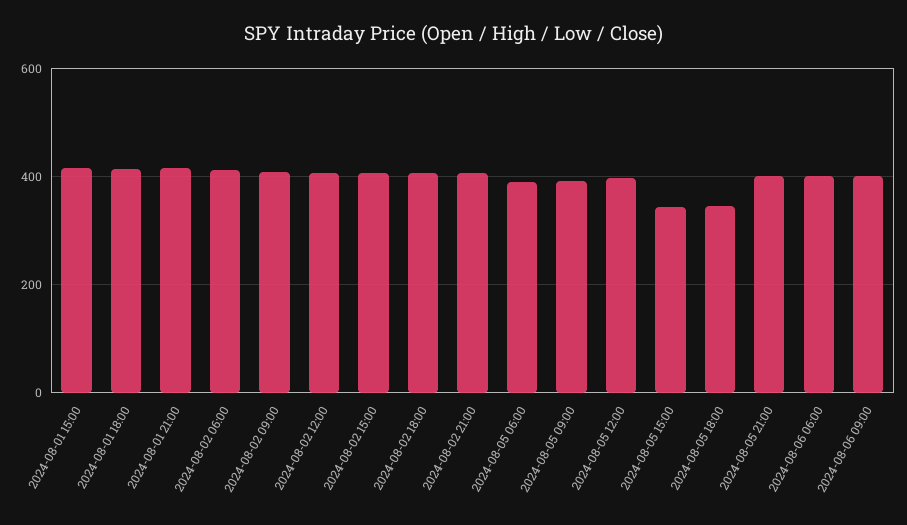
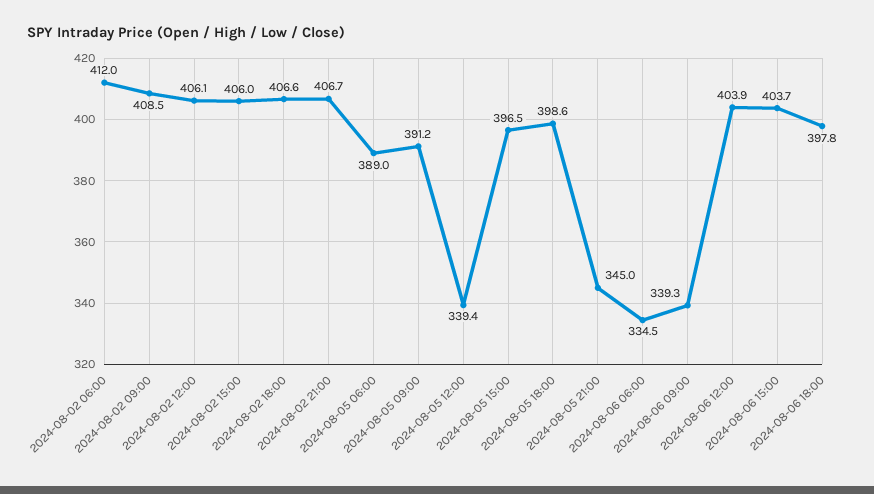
2024-08-01 15:00: 420 -> none
2024-08-01 18:00: 420 -> none
2024-08-01 21:00: 420 -> none
2024-08-05 12:00: 400 -> 339.4
2024-08-05 15:00: 340 -> 396.5
2024-08-05 18:00: 340 -> 398.6
2024-08-05 21:00: 400 -> 345
2024-08-06 06:00: 400 -> 334.5
2024-08-06 09:00: 400 -> 339.3
2024-08-06 12:00: none -> 403.9
2024-08-06 15:00: none -> 403.7
2024-08-06 18:00: none -> 397.8

